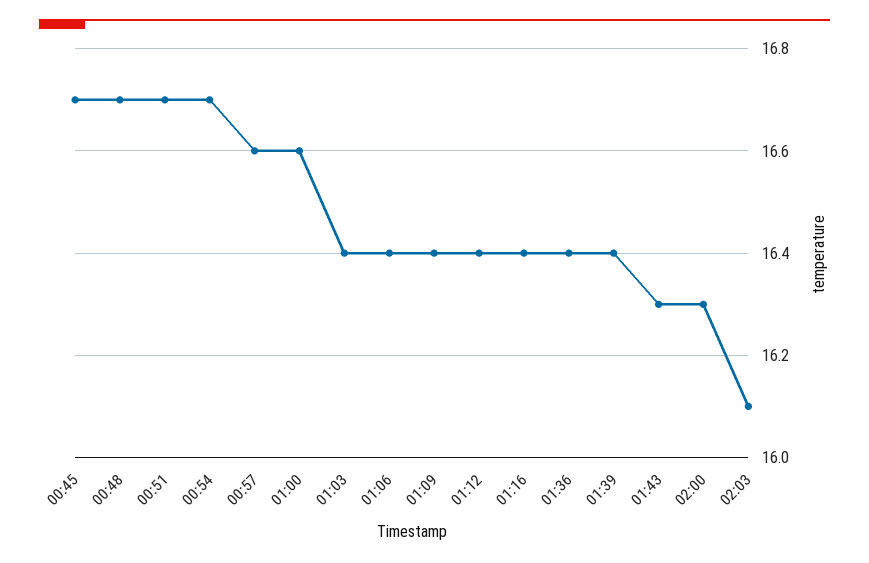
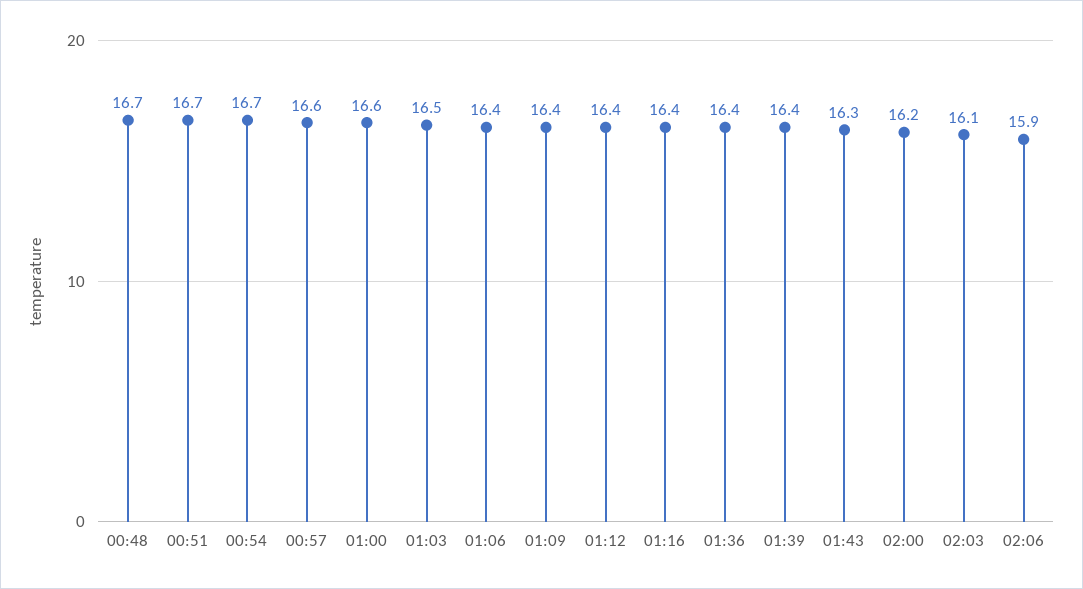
00:45: 16.7 -> none
01:03: 16.4 -> 16.5
02:00: 16.3 -> 16.2
02:06: none -> 15.9

